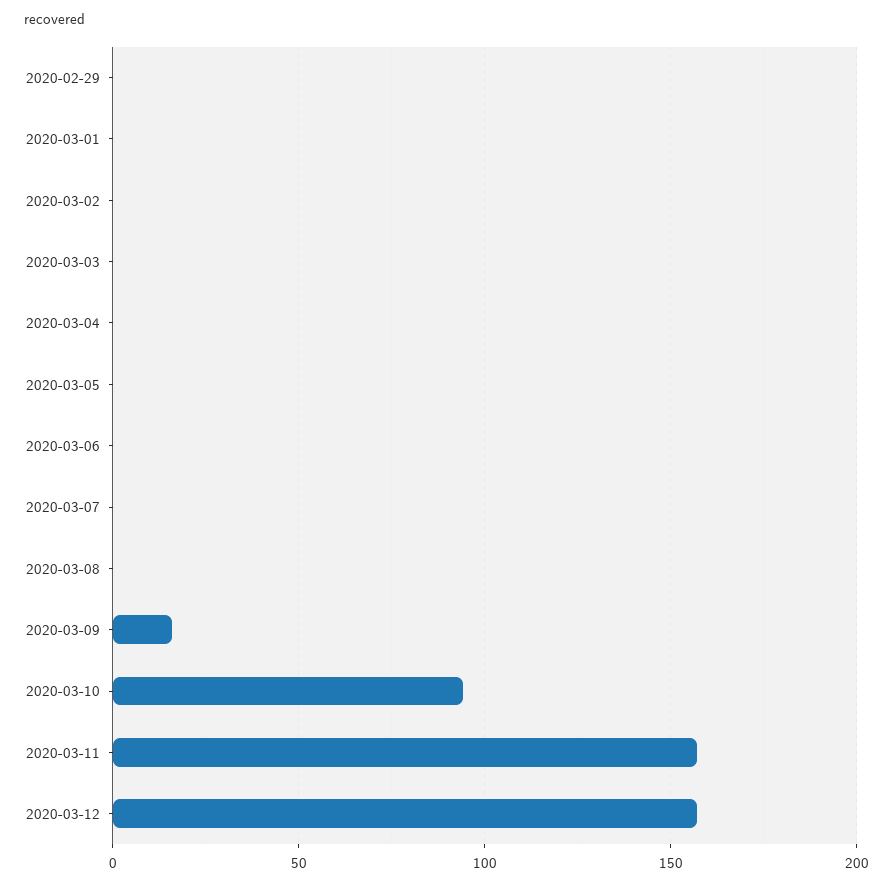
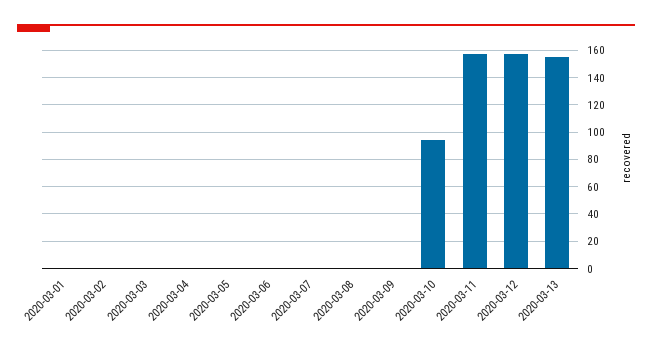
2020-02-29: 0 -> none
2020-03-09: 15 -> 0
2020-03-13: none -> 155

